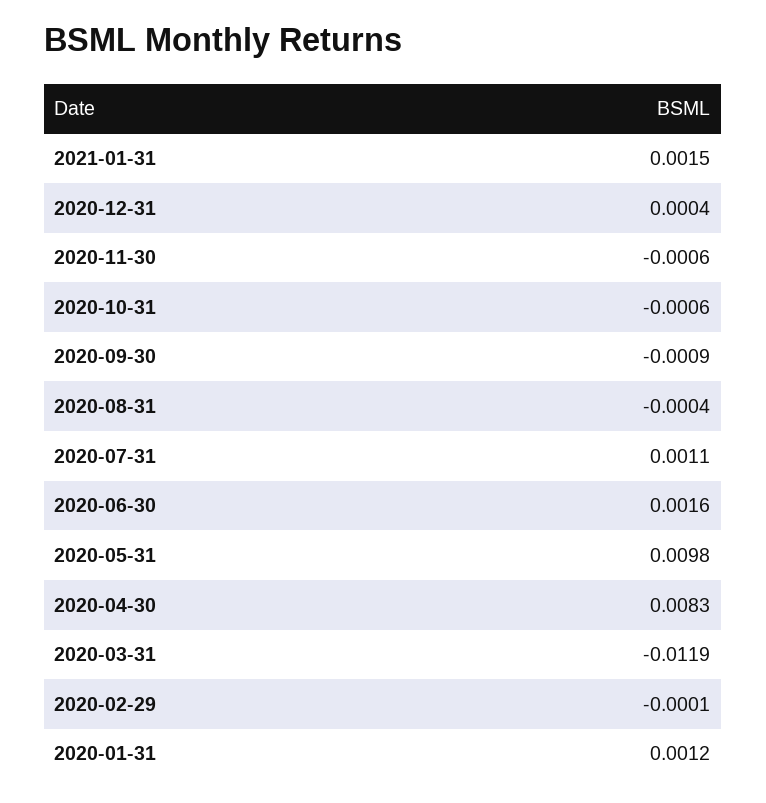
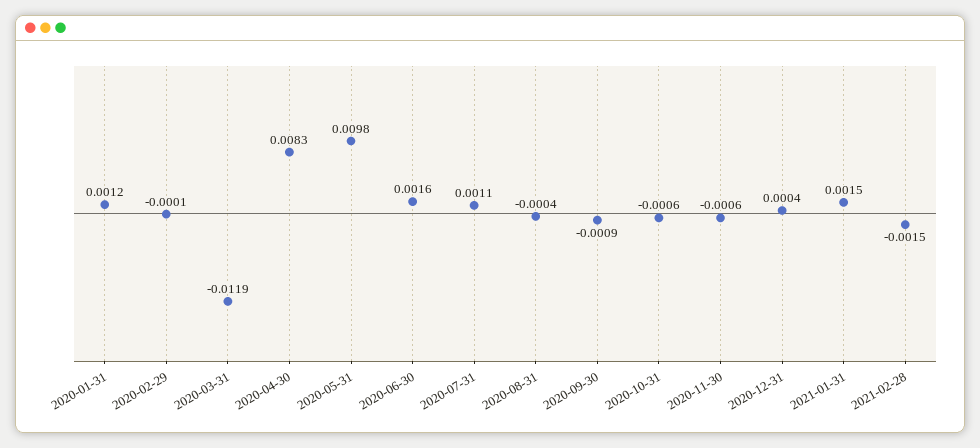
2021-02-28: none -> -0.0015

